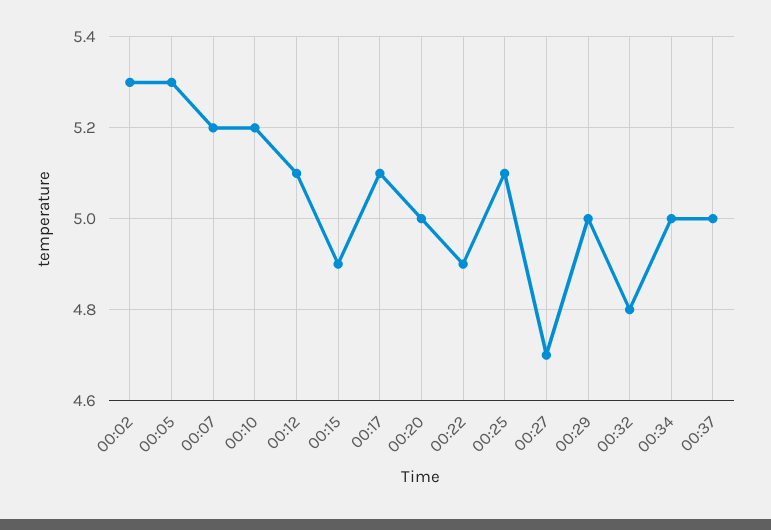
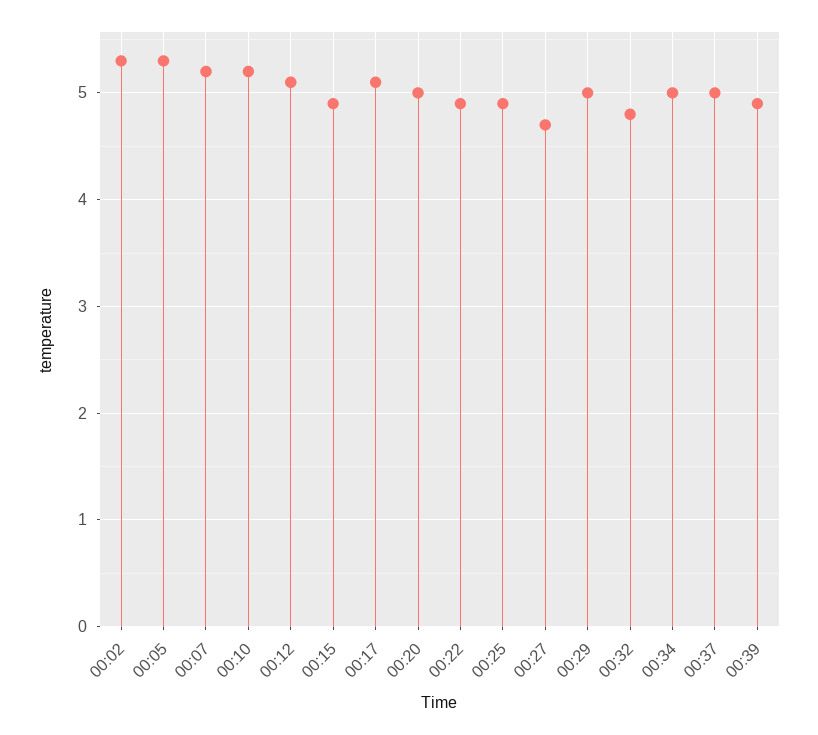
00:25: 5.1 -> 4.9
00:39: none -> 4.9

